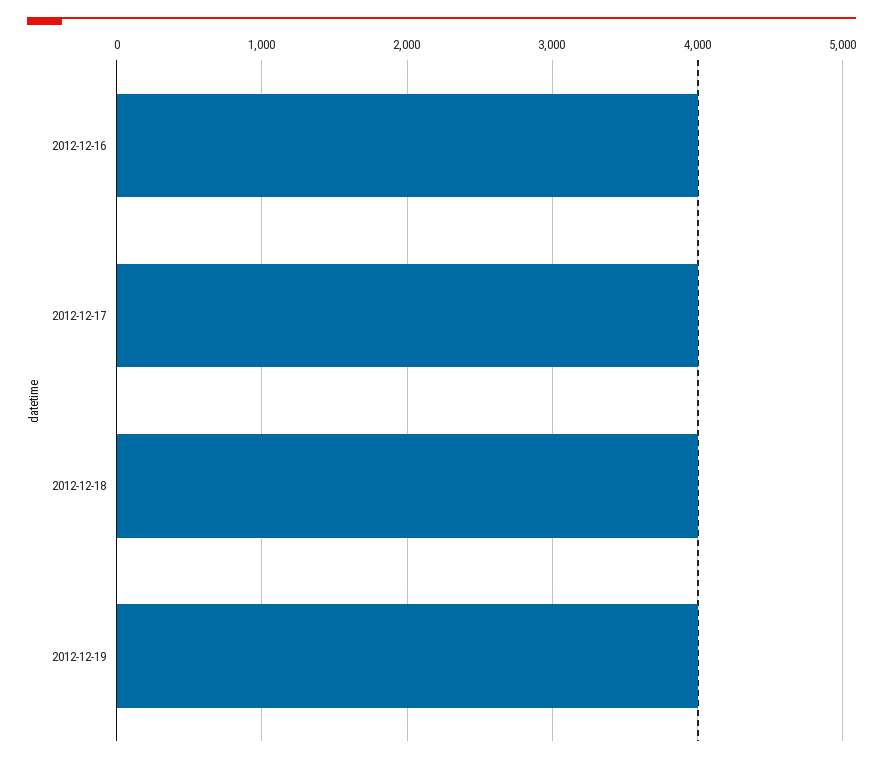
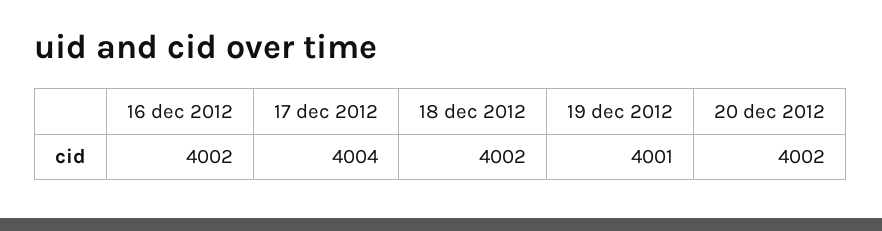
20 dec 2012: none -> 4002

